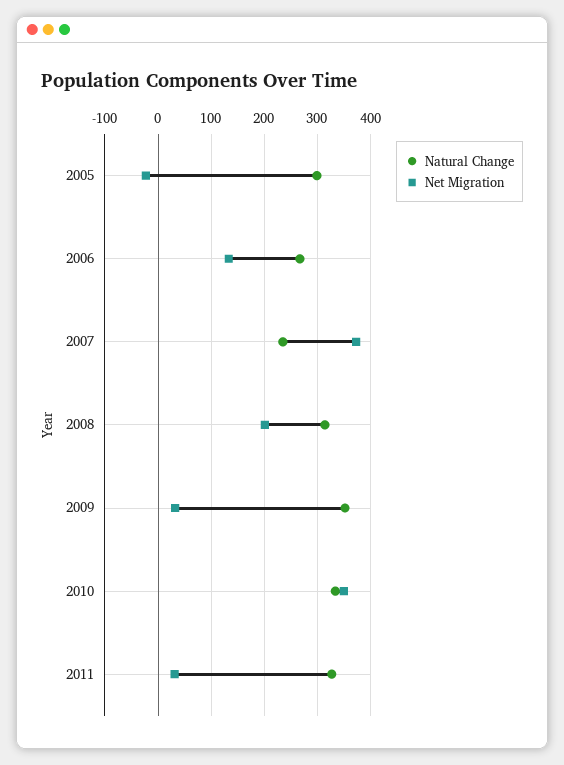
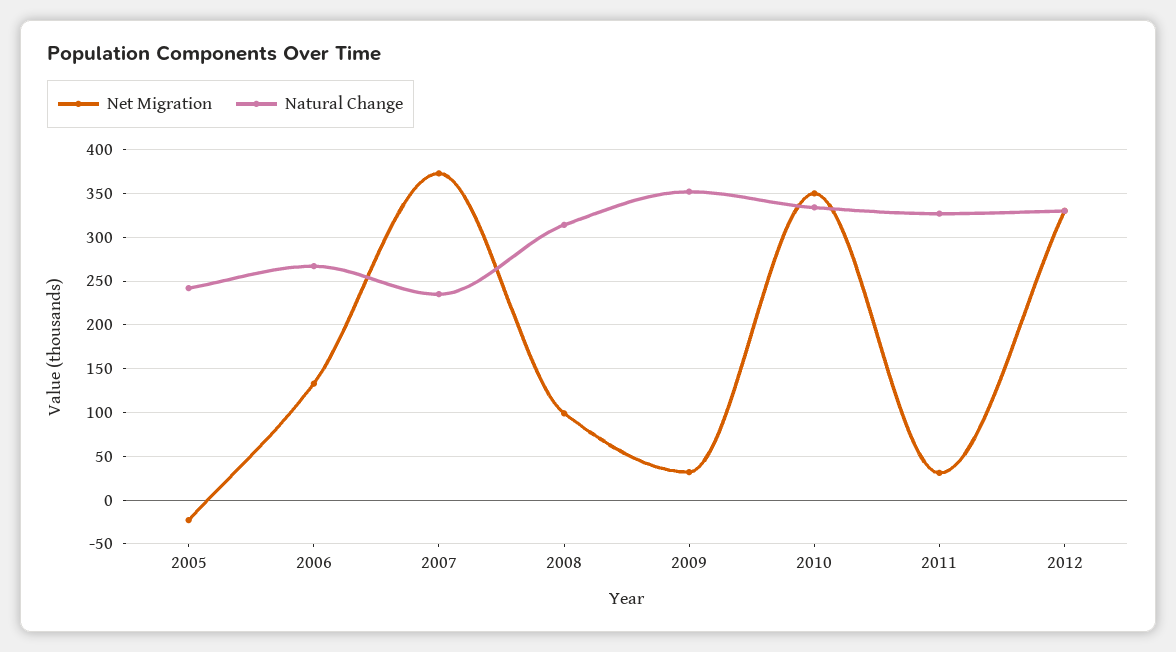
Natural Change, 2005: 300 -> 240
Net Migration, 2008: 200 -> 100
Net Migration, 2012: none -> 330
Natural Change, 2012: none -> 330

